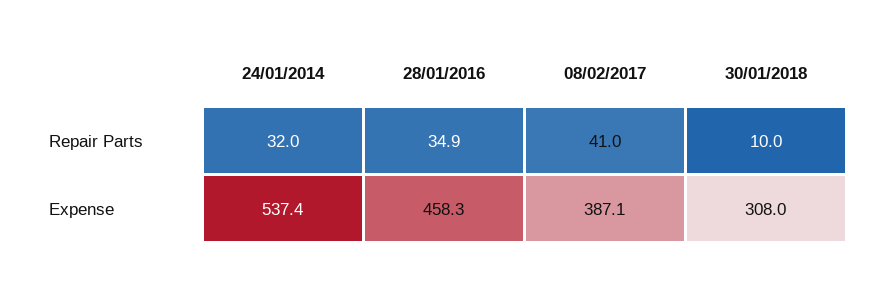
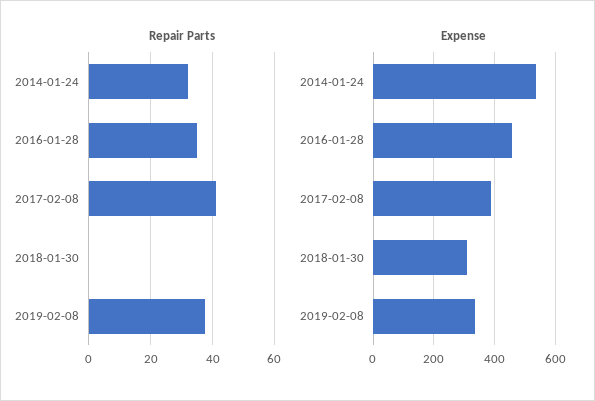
Repair Parts, 30/01/2018: 10 -> 0
Repair Parts, 2019-02-08: none -> 38
Expense, 2019-02-08: none -> 340

